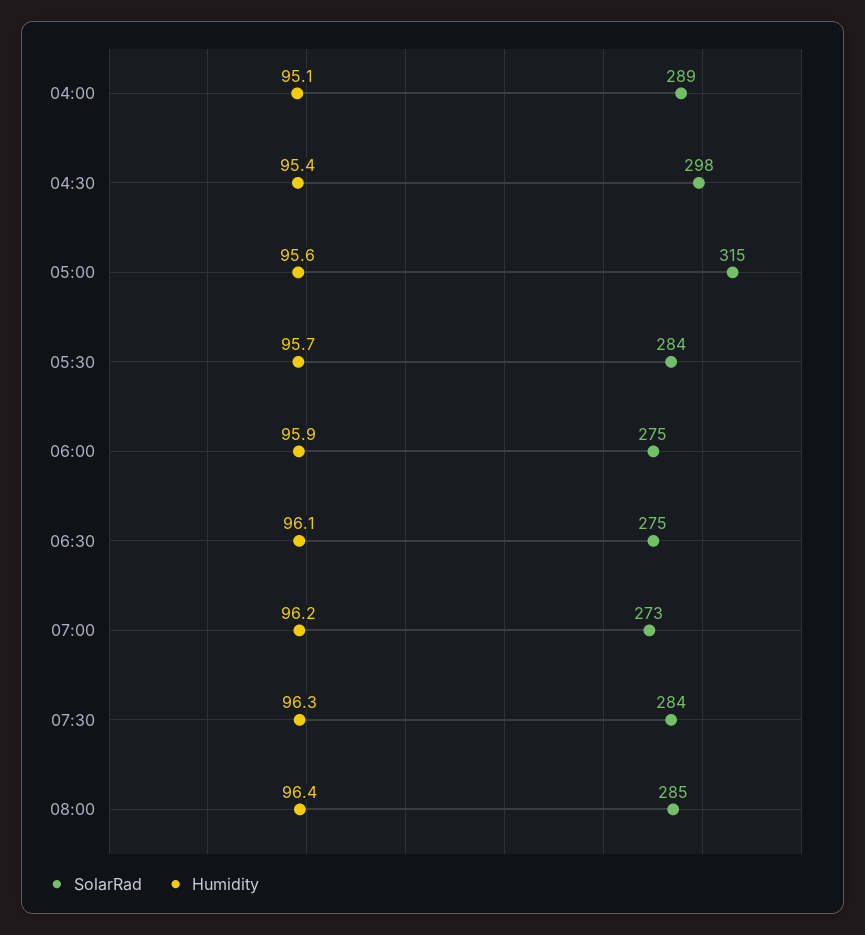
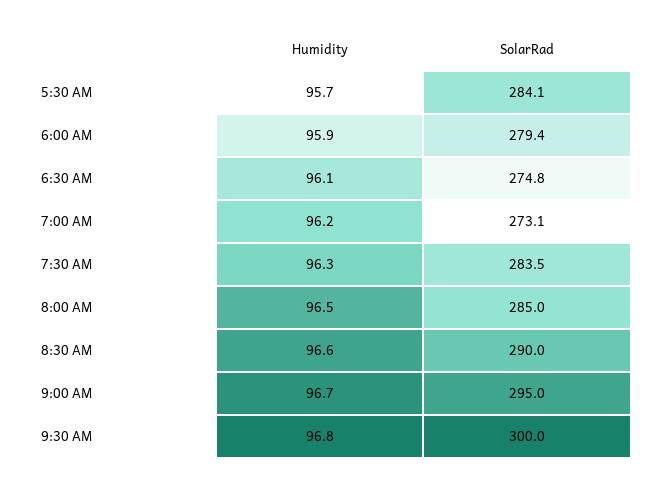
SolarRad, 04:00: 289 -> none
Humidity, 04:00: 95.1 -> none
SolarRad, 04:30: 298 -> none
Humidity, 04:30: 95.4 -> none
SolarRad, 05:00: 315 -> none
Humidity, 05:00: 95.6 -> none
SolarRad, 06:00: 275 -> 279.4
Humidity, 08:00: 96.4 -> 96.5
Humidity, 8:30 AM: none -> 96.6
SolarRad, 8:30 AM: none -> 290
Humidity, 9:00 AM: none -> 96.7
SolarRad, 9:00 AM: none -> 295
Humidity, 9:30 AM: none -> 96.8
SolarRad, 9:30 AM: none -> 300

